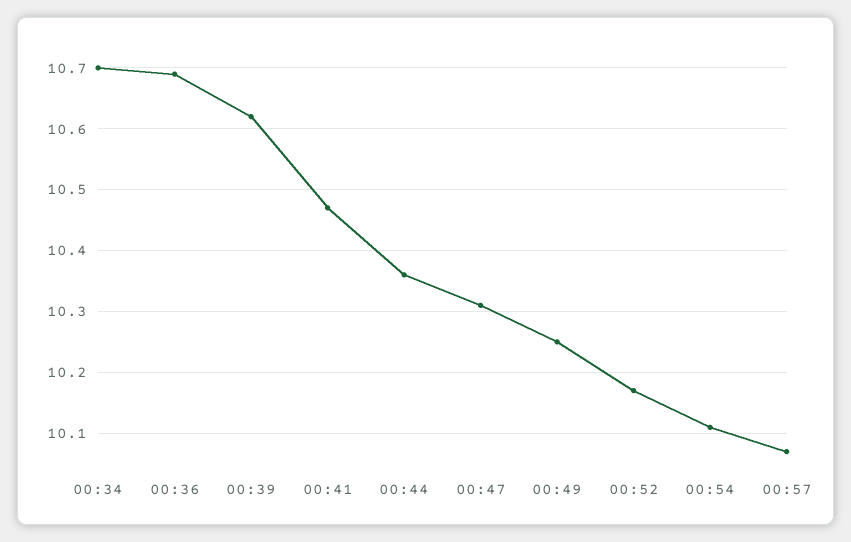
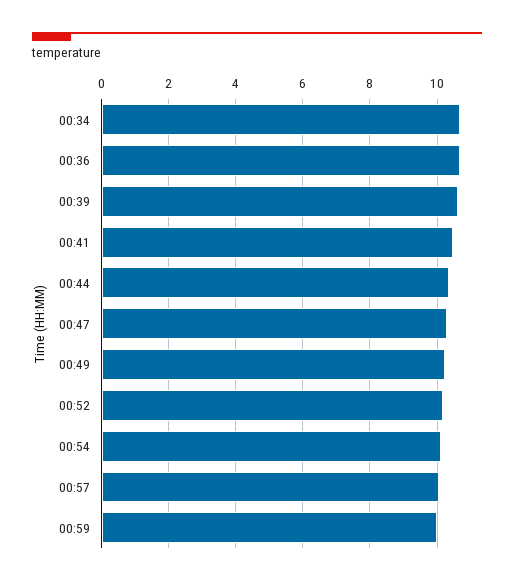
00:59: none -> 10

